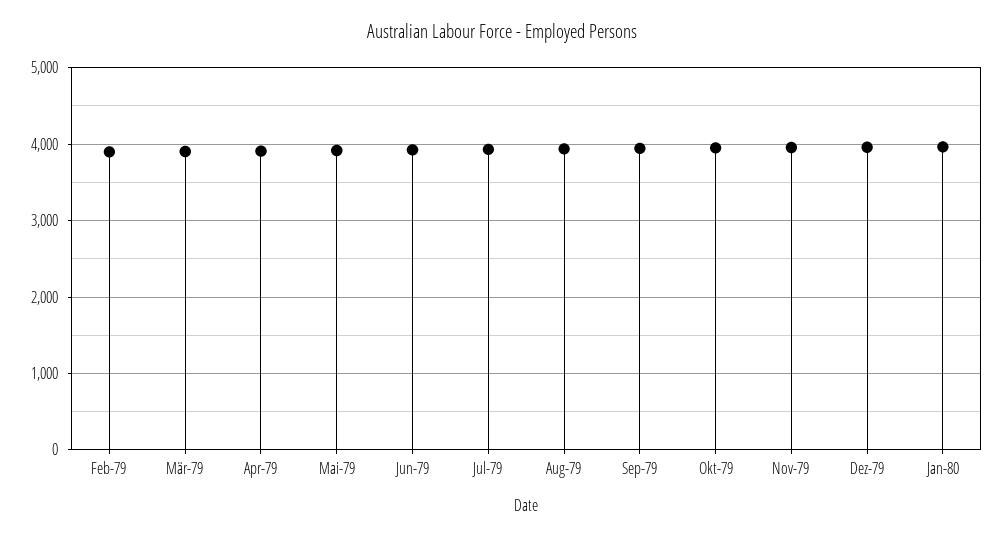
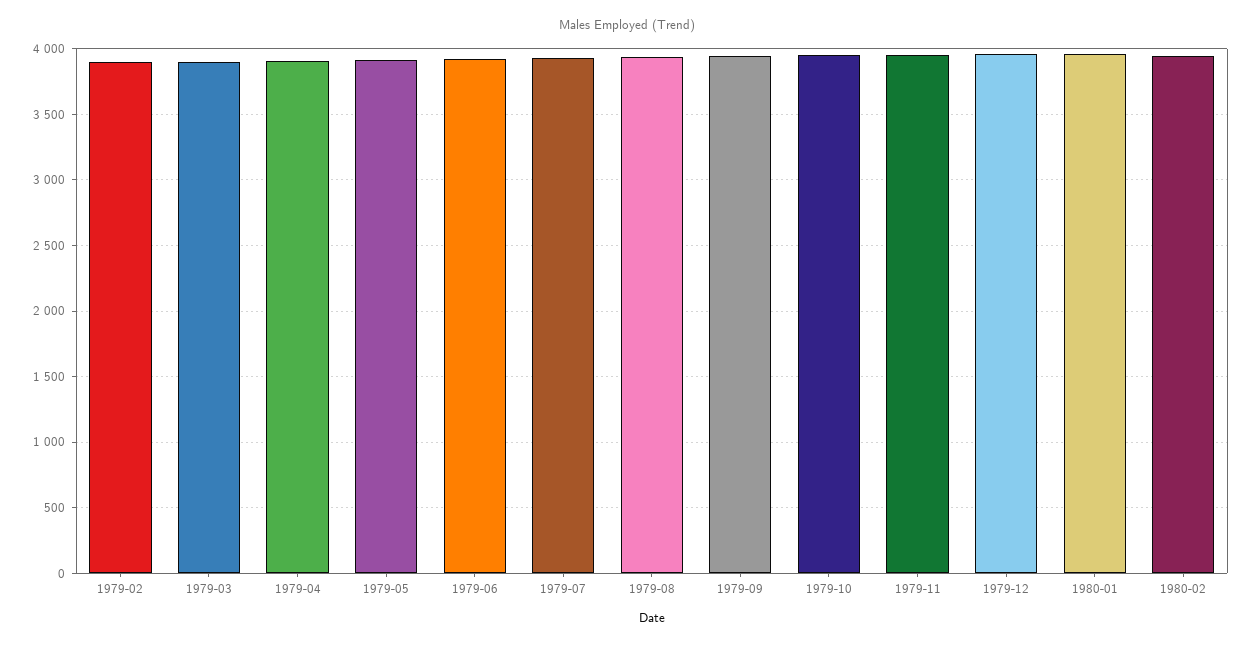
1980-02: none -> 3950

